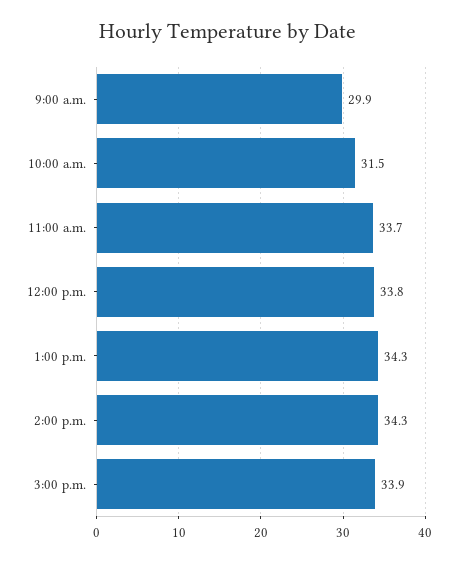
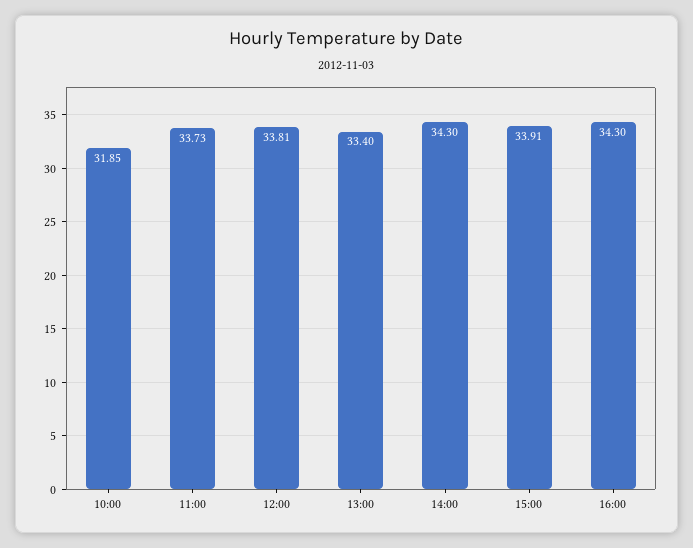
9:00 a.m.: 29.9 -> none
10:00 a.m.: 31.5 -> 31.85
1:00 p.m.: 34.3 -> 33.4
16:00: none -> 34.3

